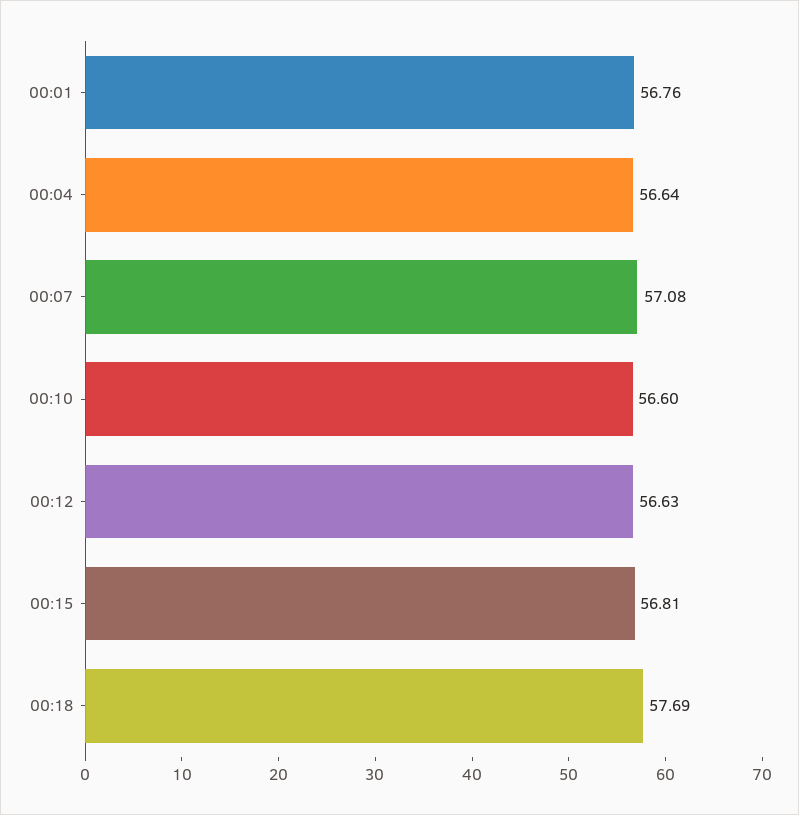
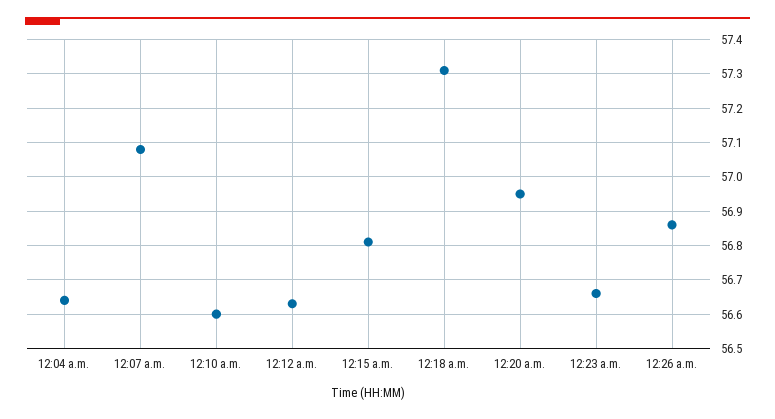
00:01: 56.76 -> none
00:18: 57.69 -> 57.3
12:20 a.m.: none -> 56.95
12:23 a.m.: none -> 56.65
12:26 a.m.: none -> 56.85

